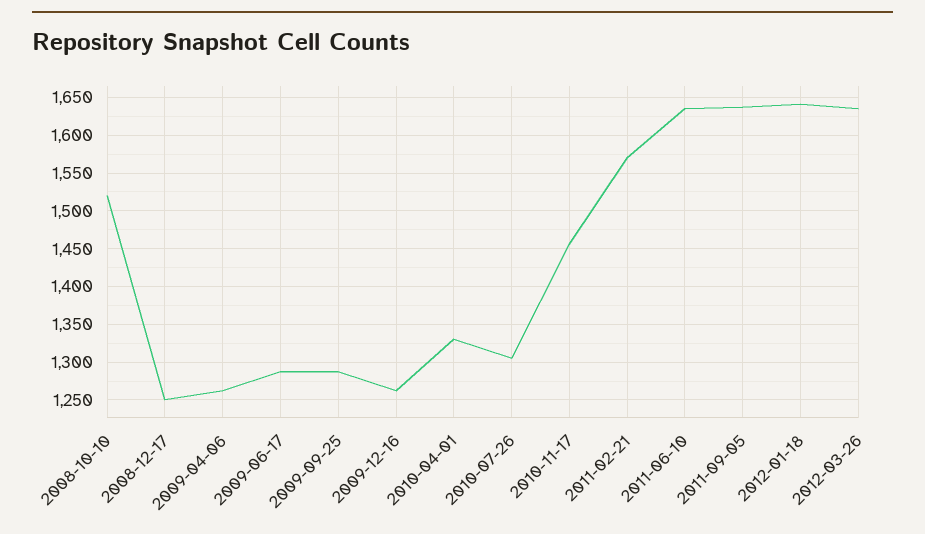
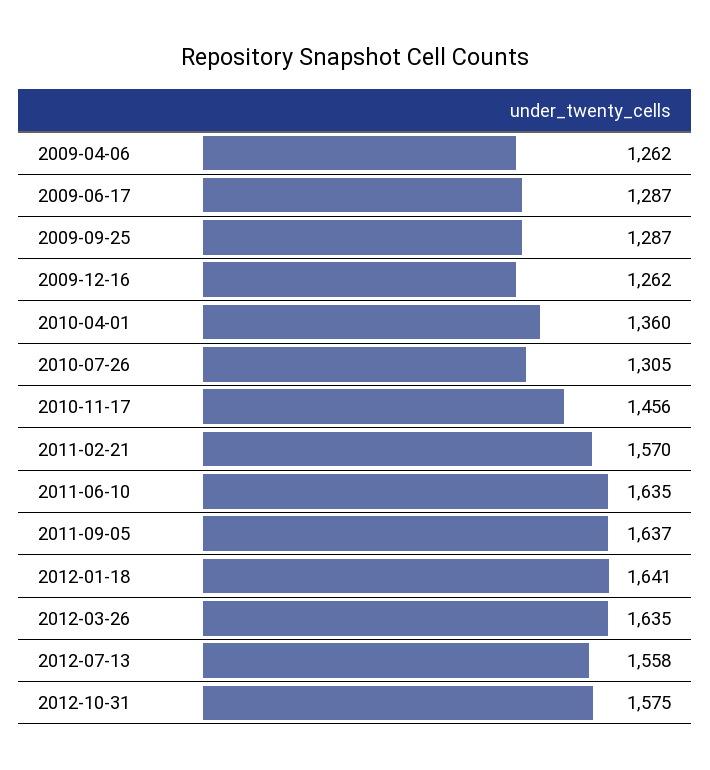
2008-10-10: 1520 -> none
2008-12-17: 1250 -> none
2010-04-01: 1330 -> 1360
2012-07-13: none -> 1558
2012-10-31: none -> 1575

